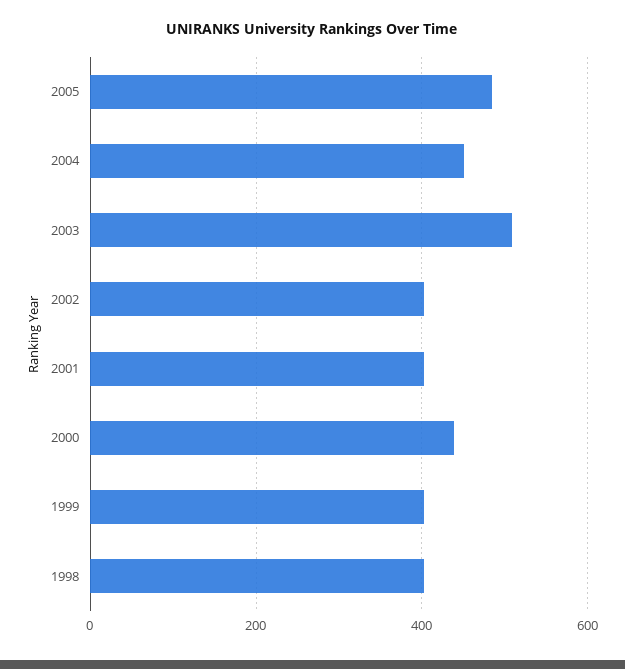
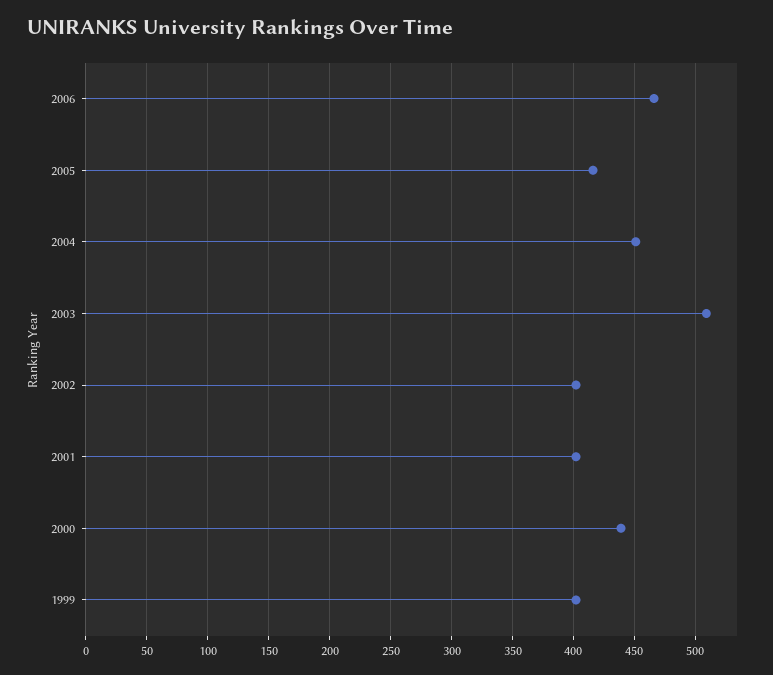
2005: 480 -> 415
1998: 400 -> none
2006: none -> 465

